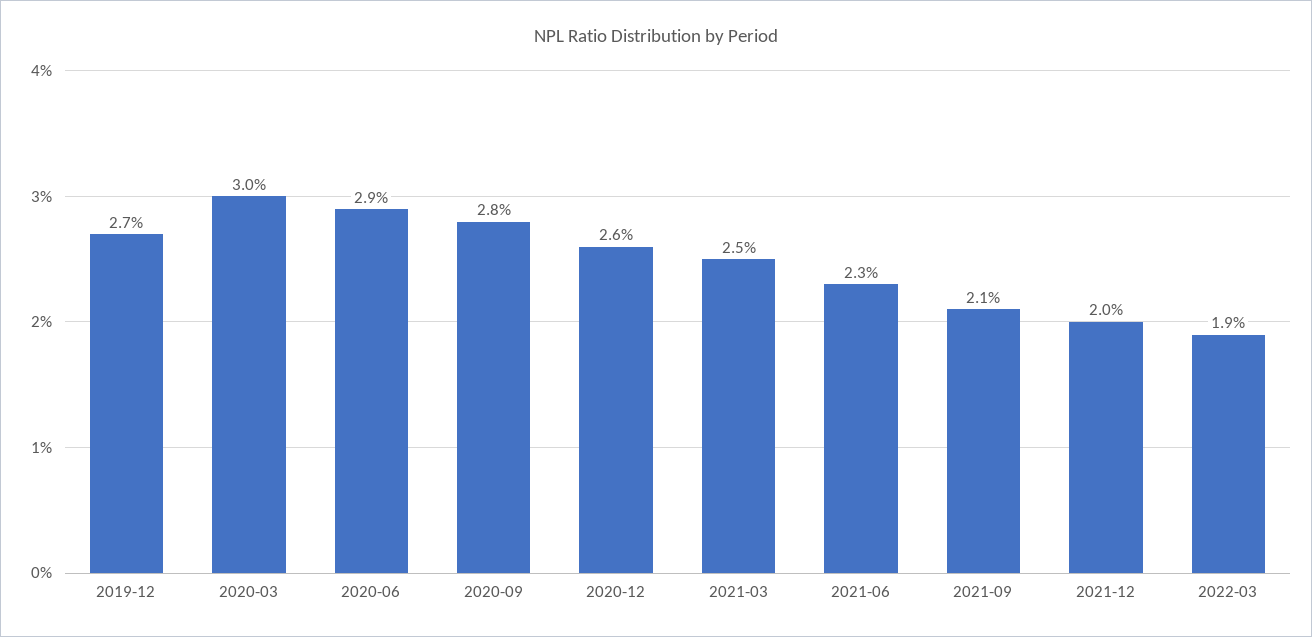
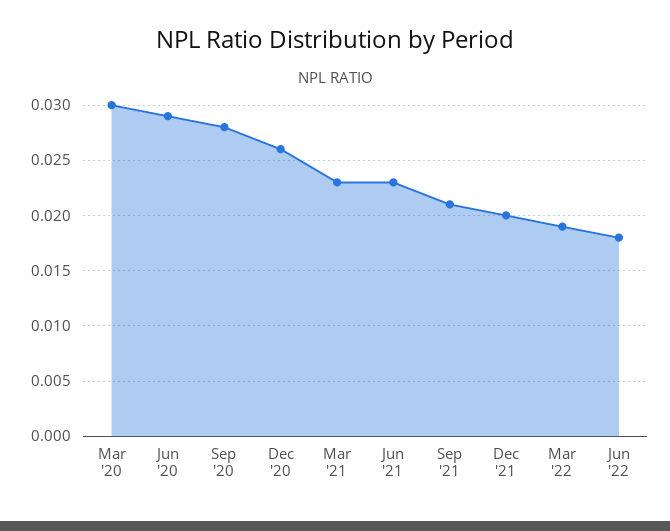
2019-12: 0.027 -> none
2021-03: 0.025 -> 0.023
Jun '22: none -> 0.018

